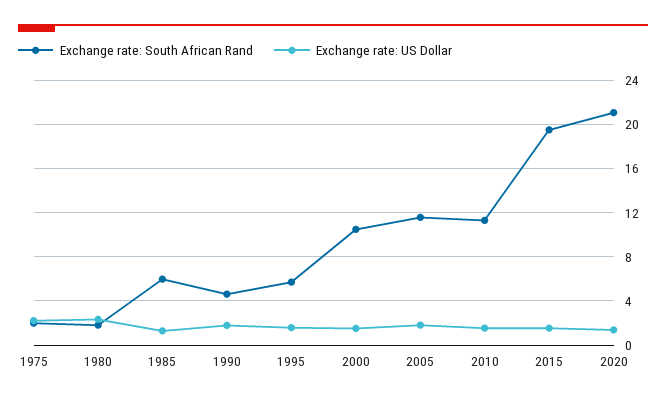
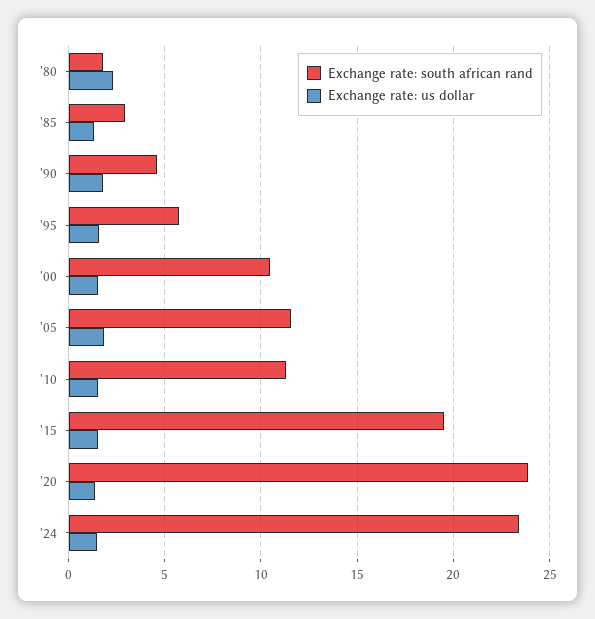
Exchange rate: South African Rand, 1975: 2 -> none
Exchange rate: US Dollar, 1975: 2 -> none
Exchange rate: South African Rand, 1985: 6 -> 3
Exchange rate: South African Rand, 2020: 21 -> 24
Exchange rate: South African Rand, '24: none -> 23.5
Exchange rate: US Dollar, '24: none -> 1.5

